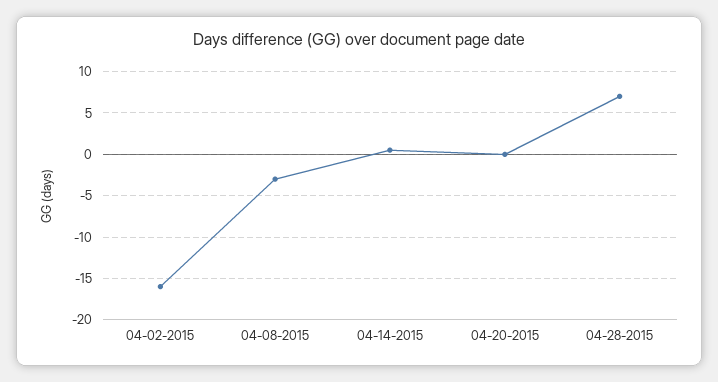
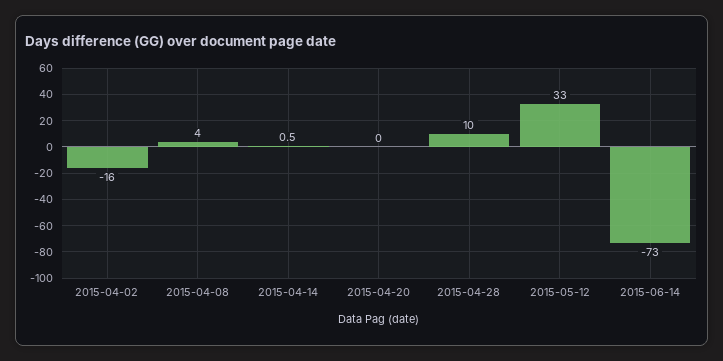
04-08-2015: -3 -> 4
04-28-2015: 7 -> 10
2015-05-12: none -> 33
2015-06-14: none -> -73

